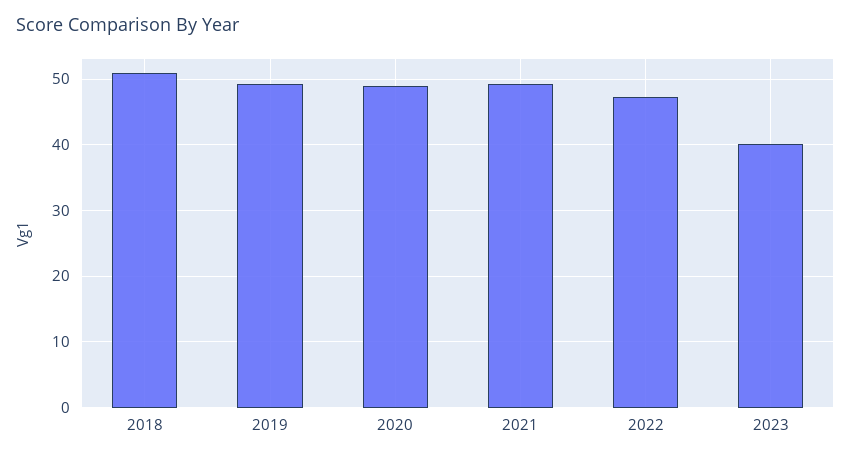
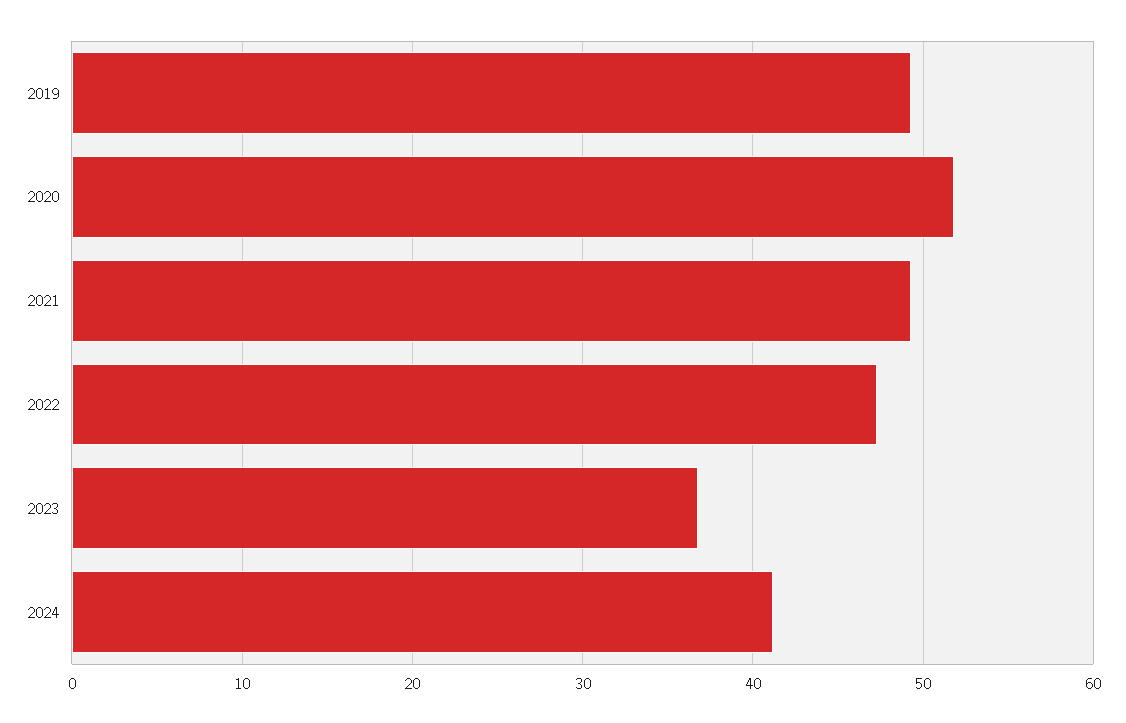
2018: 51 -> none
2020: 49 -> 52
2023: 40 -> 37
2024: none -> 41

